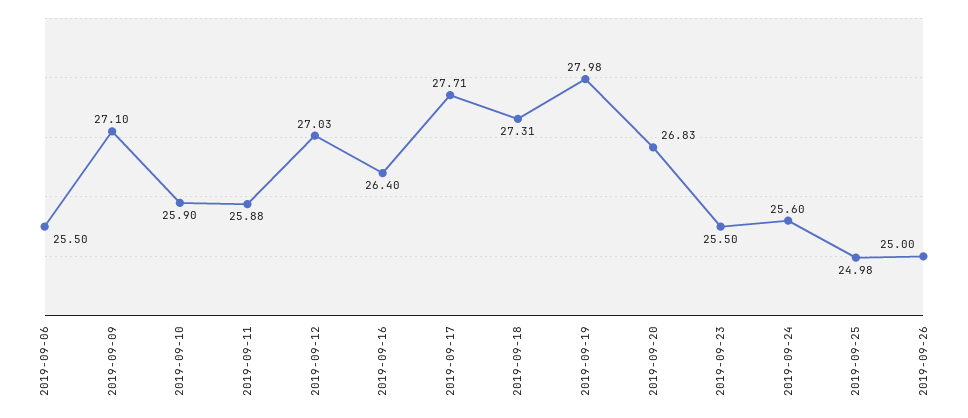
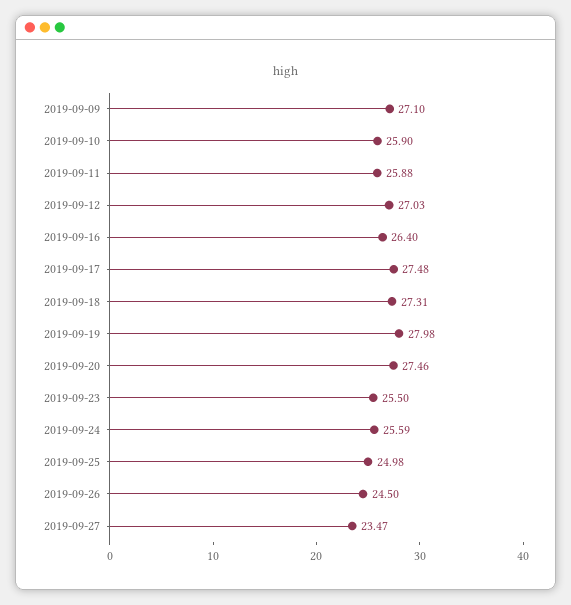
2019-09-06: 25.5 -> none
2019-09-17: 27.71 -> 27.48
2019-09-20: 26.83 -> 27.46
2019-09-24: 25.6 -> 25.59
2019-09-26: 25 -> 24.5
2019-09-27: none -> 23.47

